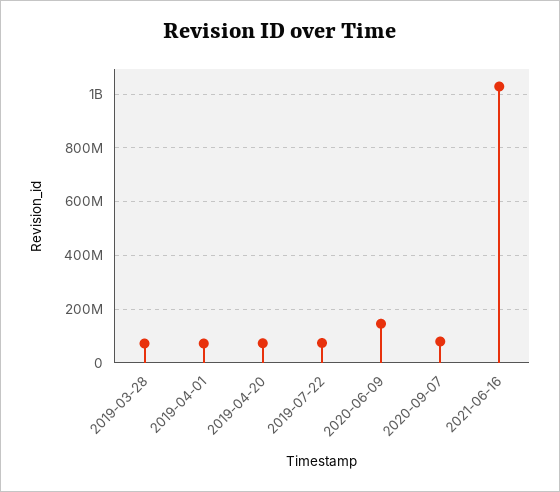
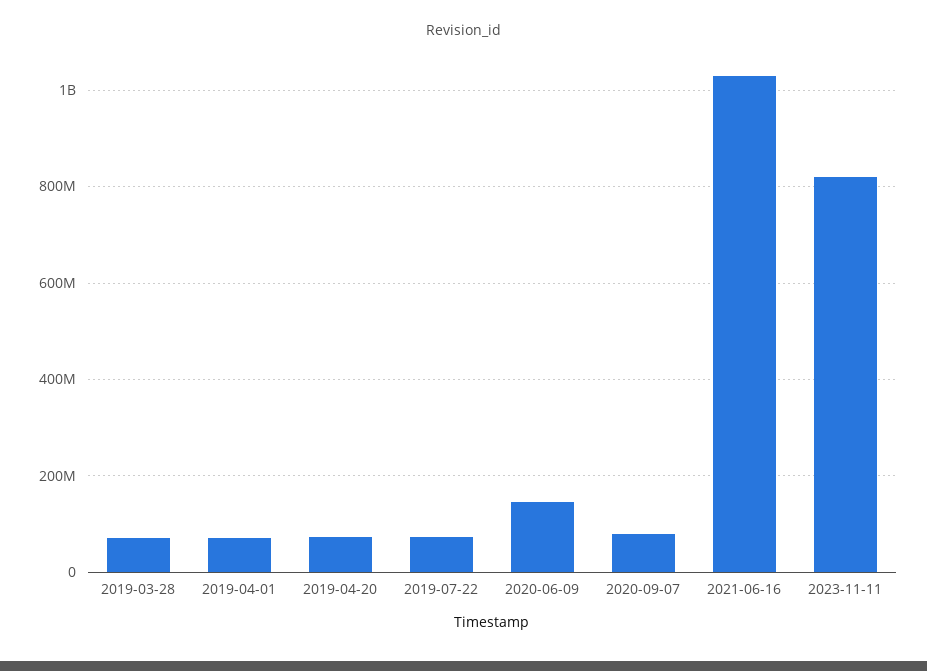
2023-11-11: none -> 820000000

